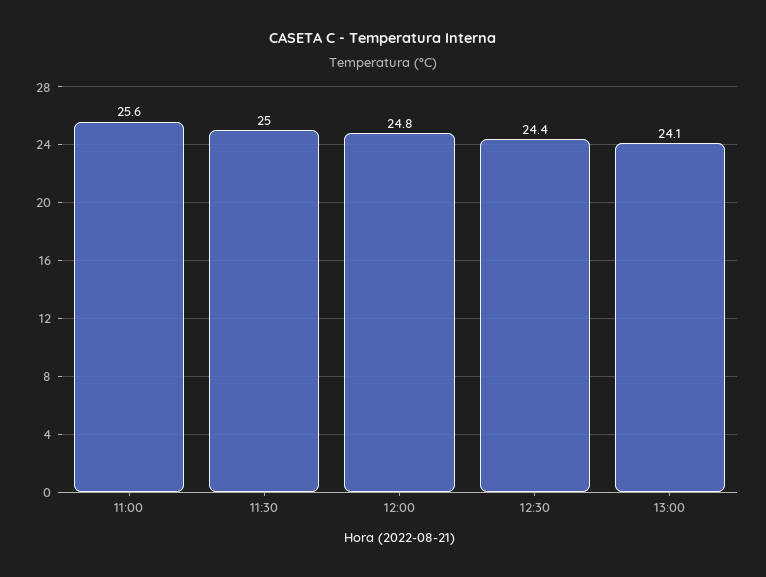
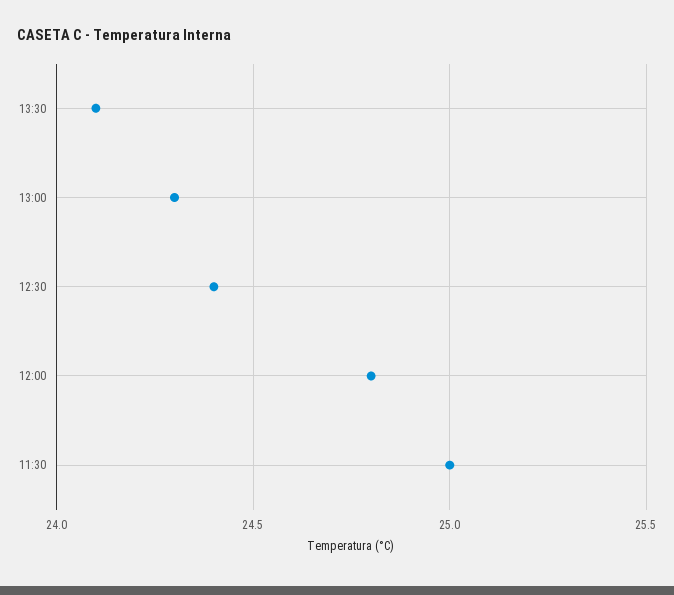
11:00: 25.6 -> none
13:00: 24.1 -> 24.3
13:30: none -> 24.1

